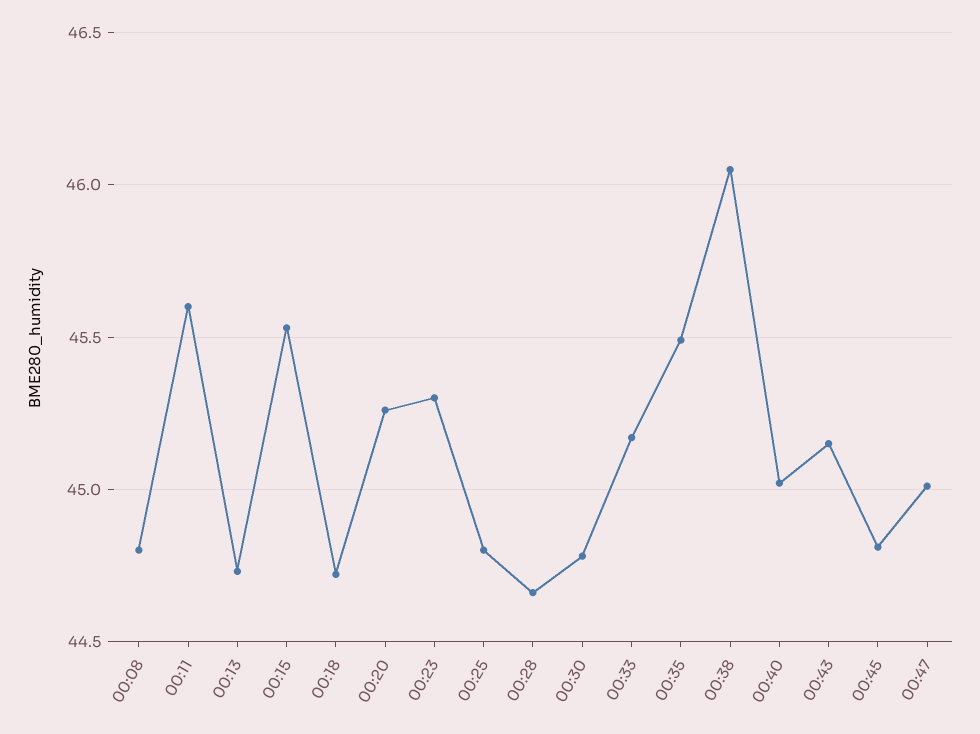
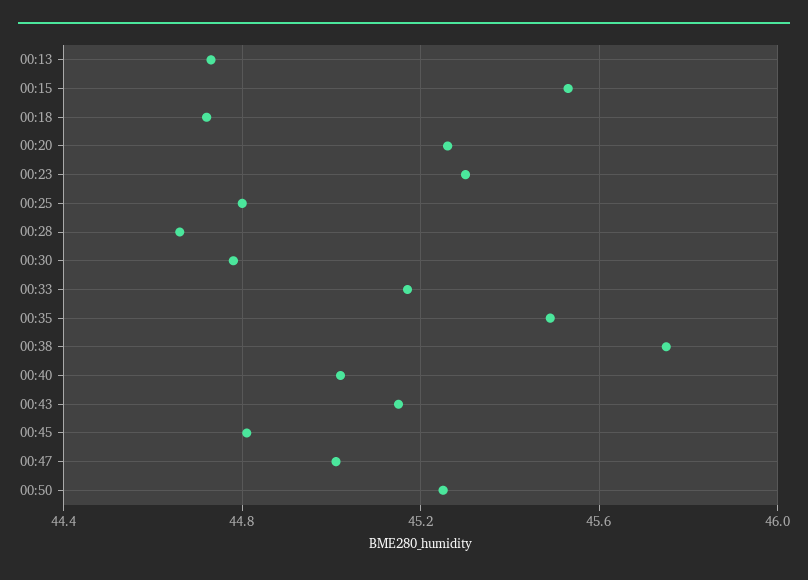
00:08: 44.8 -> none
00:11: 45.6 -> none
00:38: 46.05 -> 45.75
00:50: none -> 45.25

